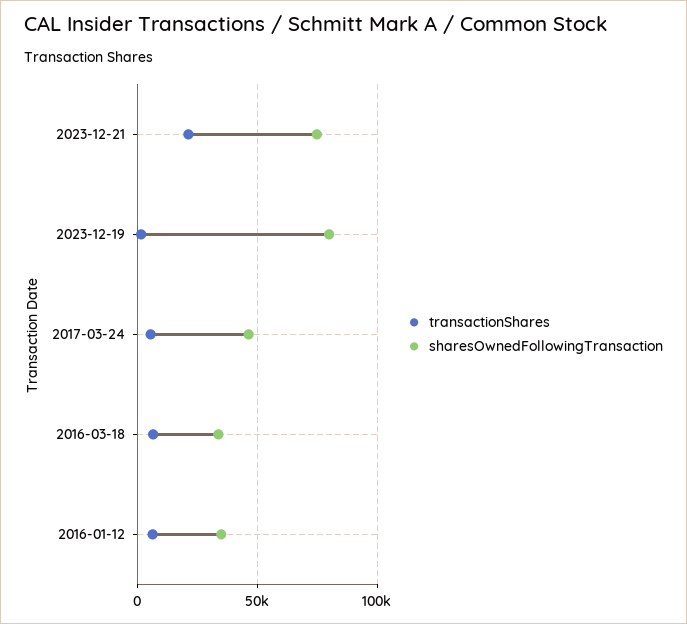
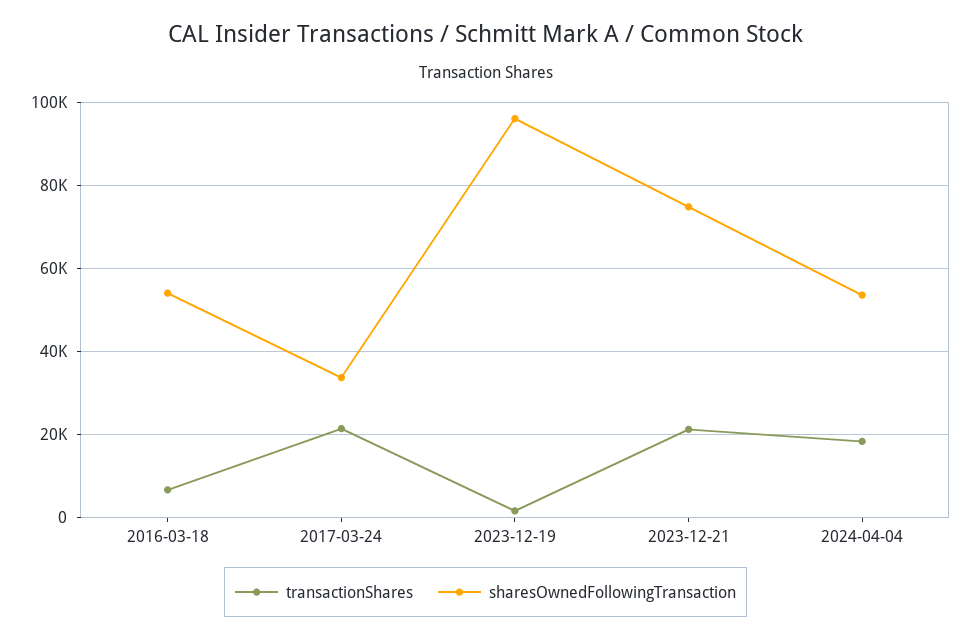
sharesOwnedFollowingTransaction, 2023-12-19: 80000 -> 96000
transactionShares, 2017-03-24: 5000 -> 22000
sharesOwnedFollowingTransaction, 2017-03-24: 45000 -> 34000
sharesOwnedFollowingTransaction, 2016-03-18: 35000 -> 54000
transactionShares, 2016-01-12: 5000 -> none
sharesOwnedFollowingTransaction, 2016-01-12: 35000 -> none
transactionShares, 2024-04-04: none -> 18000
sharesOwnedFollowingTransaction, 2024-04-04: none -> 54000

